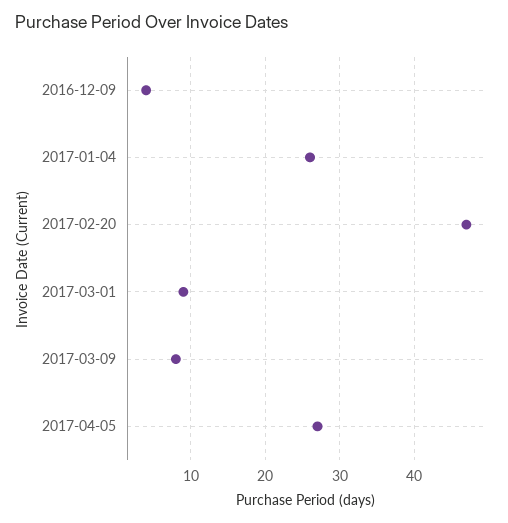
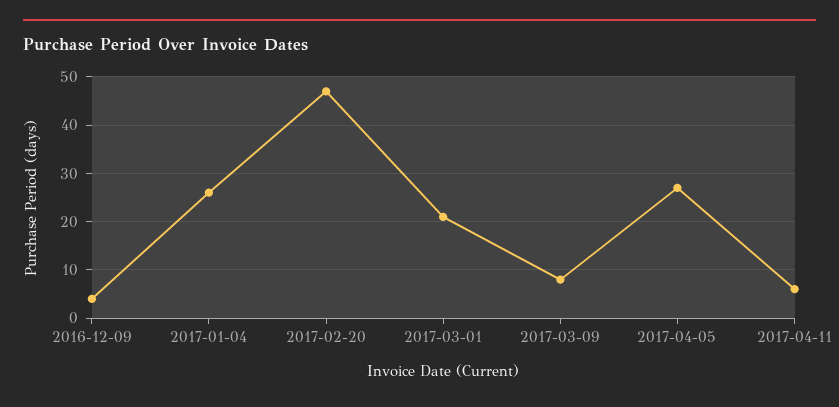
2017-03-01: 9 -> 20
2017-04-11: none -> 5

